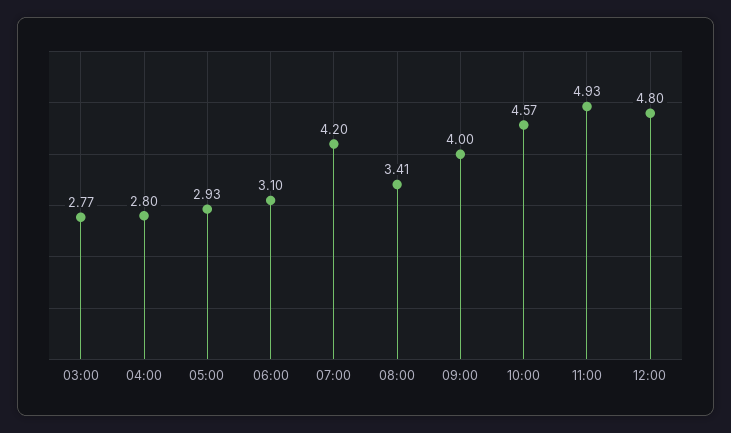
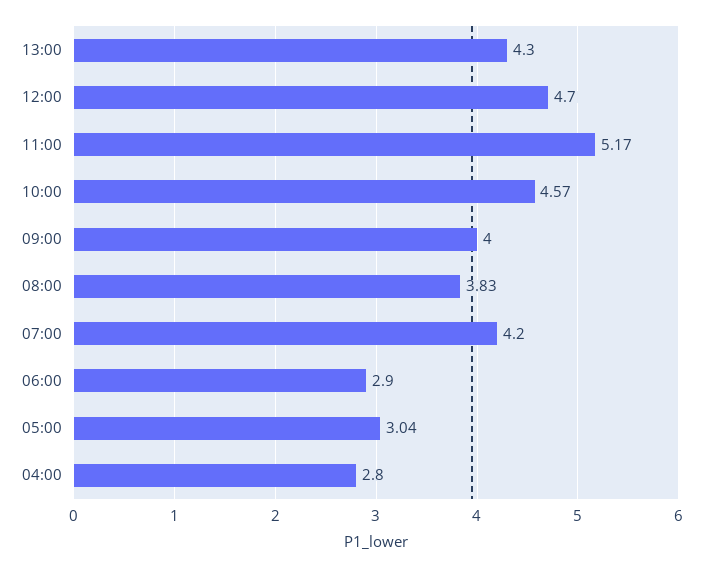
03:00: 2.77 -> none
05:00: 2.93 -> 3.04
06:00: 3.1 -> 2.9
08:00: 3.41 -> 3.83
11:00: 4.93 -> 5.17
12:00: 4.8 -> 4.7
13:00: none -> 4.3

